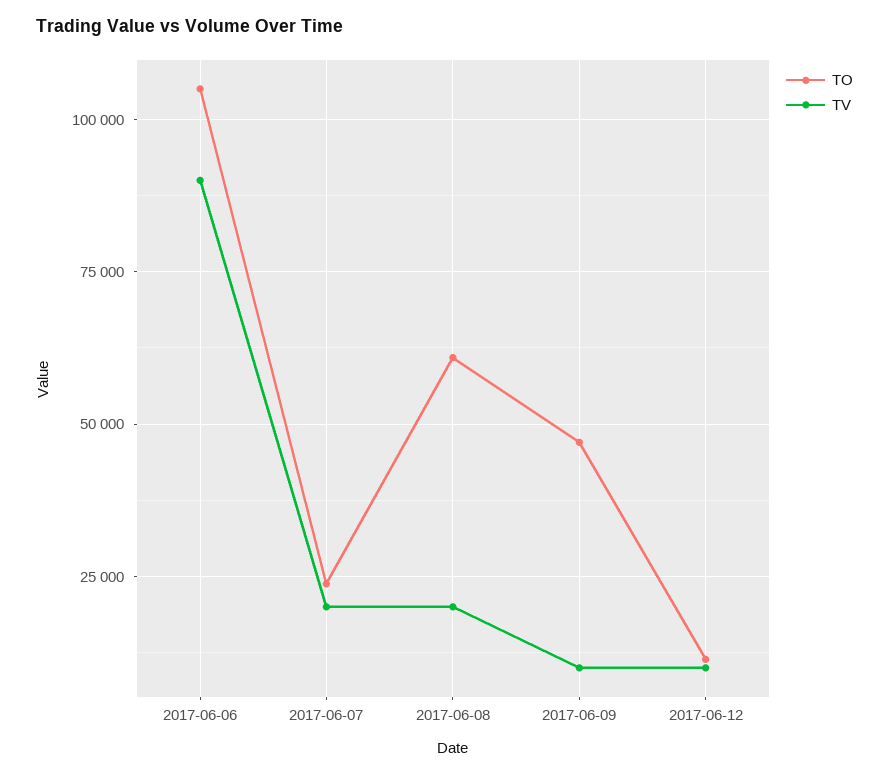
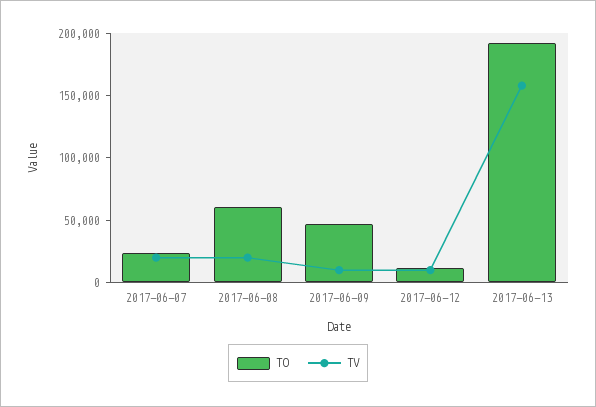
TO, 2017-06-06: 105000 -> none
TV, 2017-06-06: 90000 -> none
TO, 2017-06-13: none -> 190000
TV, 2017-06-13: none -> 160000

